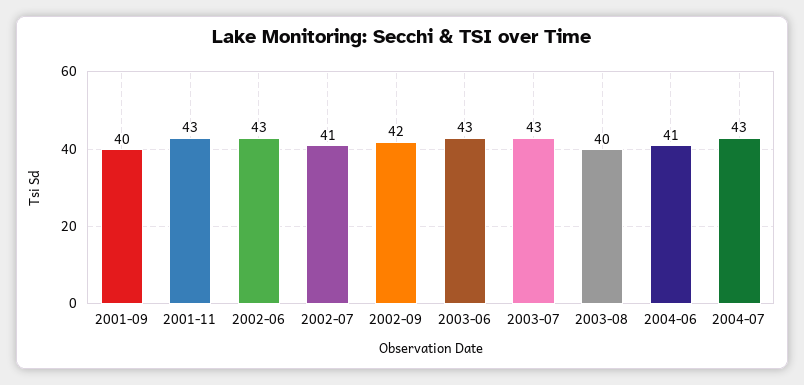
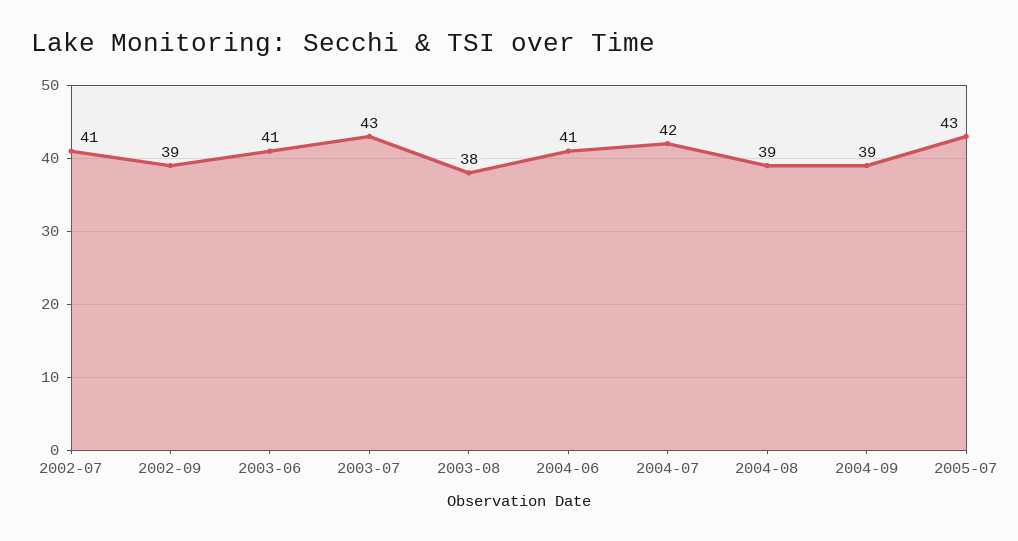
2001-09: 40 -> none
2001-11: 43 -> none
2002-06: 43 -> none
2002-09: 42 -> 39
2003-06: 43 -> 41
2003-08: 40 -> 38
2004-07: 43 -> 42
2004-08: none -> 39
2004-09: none -> 39
2005-07: none -> 43

